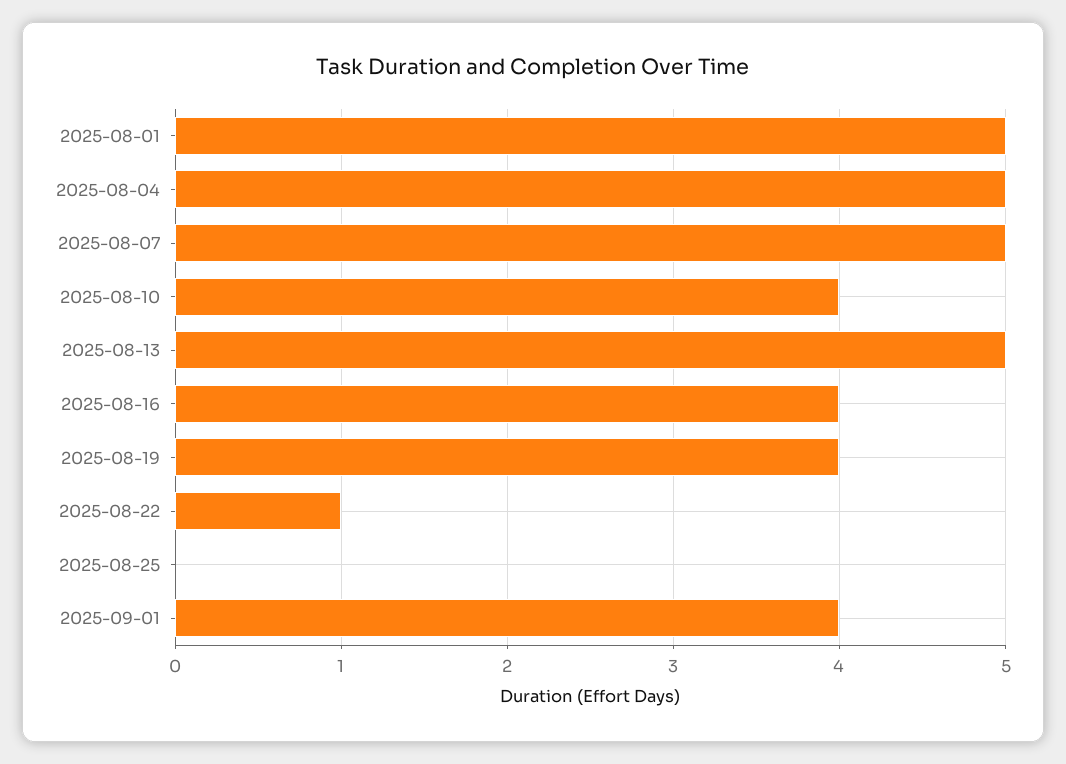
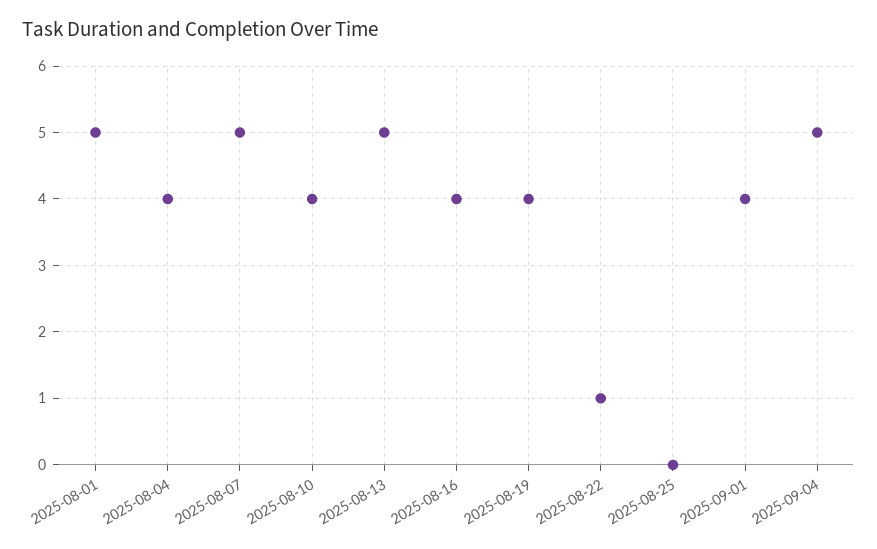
2025-08-04: 5 -> 4
2025-09-04: none -> 5

